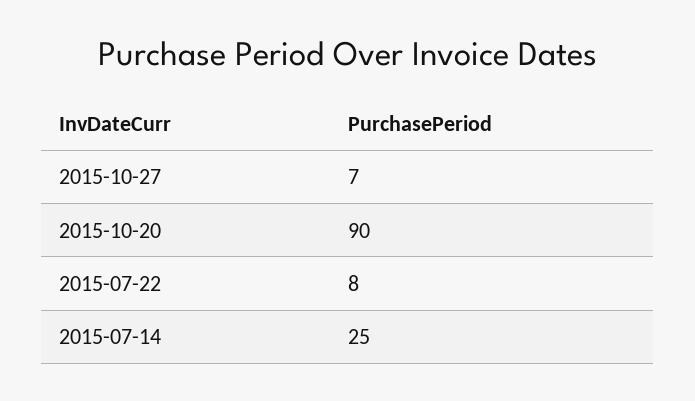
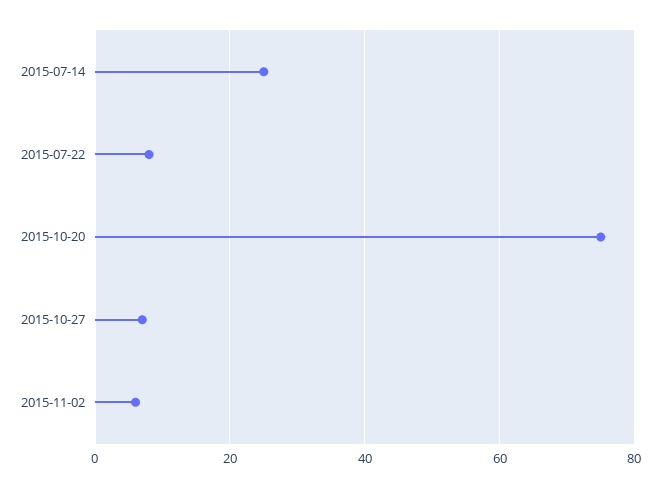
2015-10-20: 90 -> 75
2015-11-02: none -> 5

